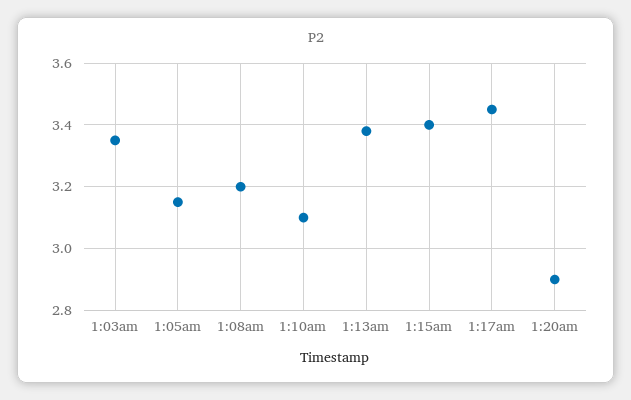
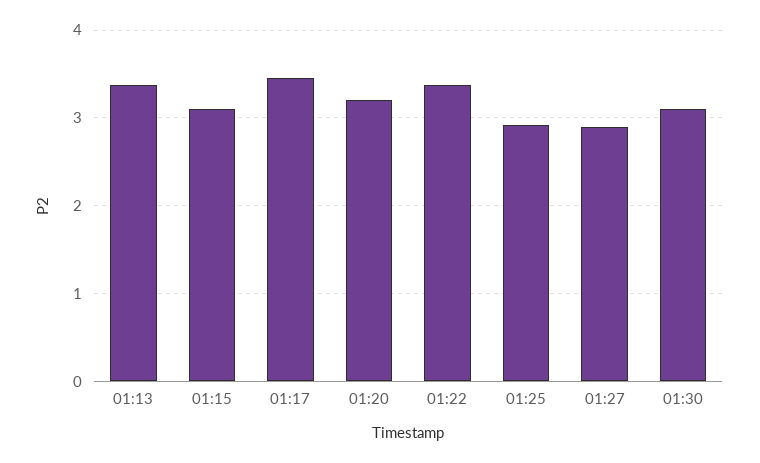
1:03am: 3.35 -> none
1:05am: 3.15 -> none
1:08am: 3.2 -> none
1:10am: 3.1 -> none
1:15am: 3.4 -> 3.1
1:20am: 2.9 -> 3.2
01:22: none -> 3.4
01:25: none -> 2.9
01:27: none -> 2.9
01:30: none -> 3.1

